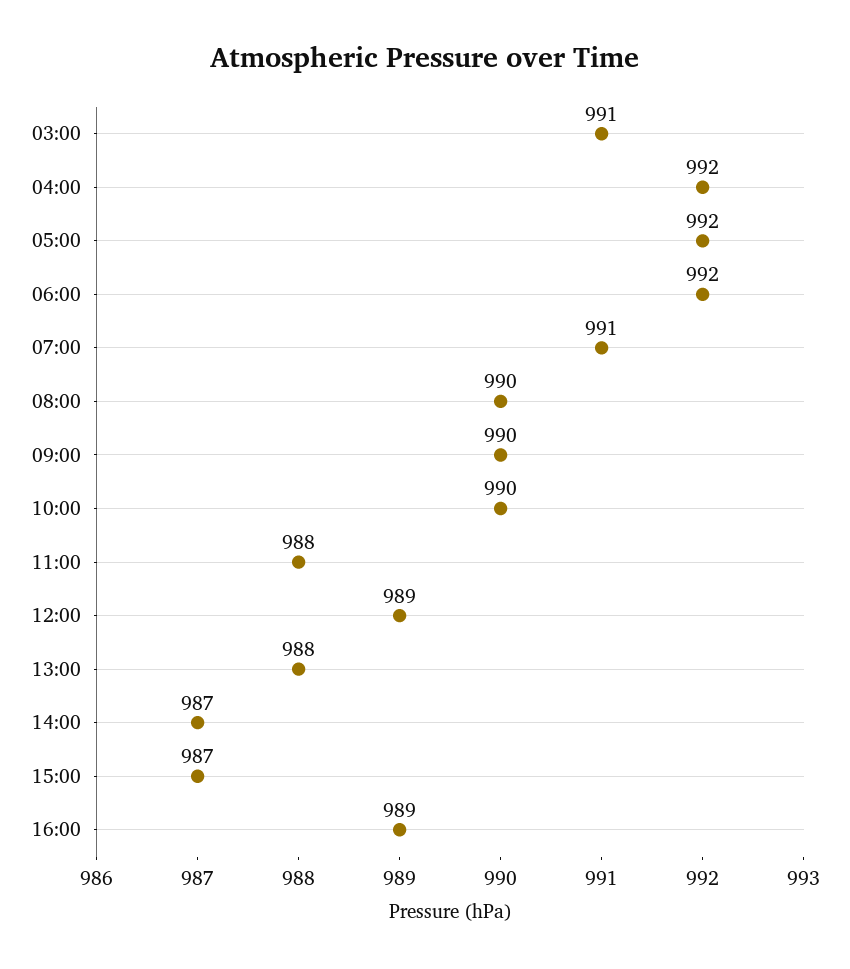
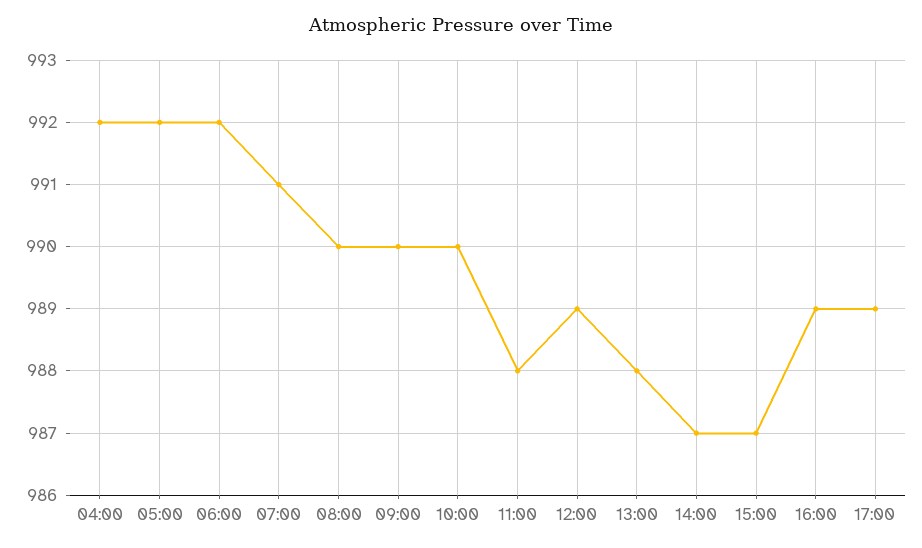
03:00: 991 -> none
17:00: none -> 989

